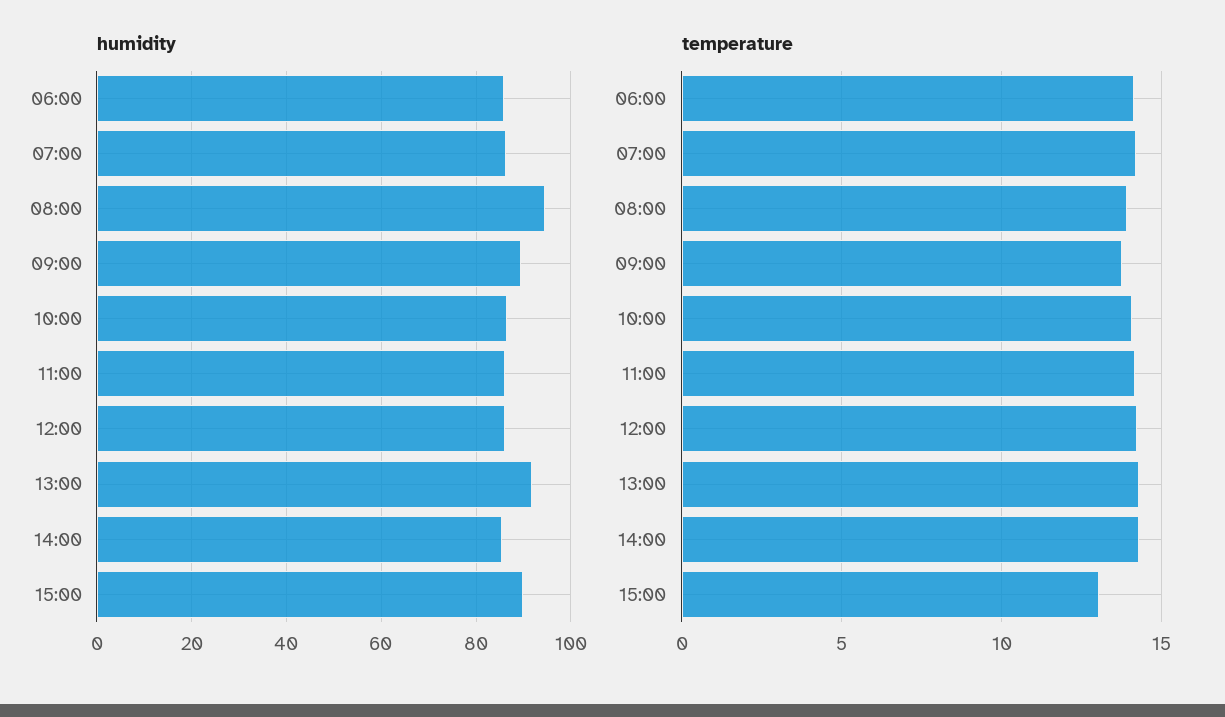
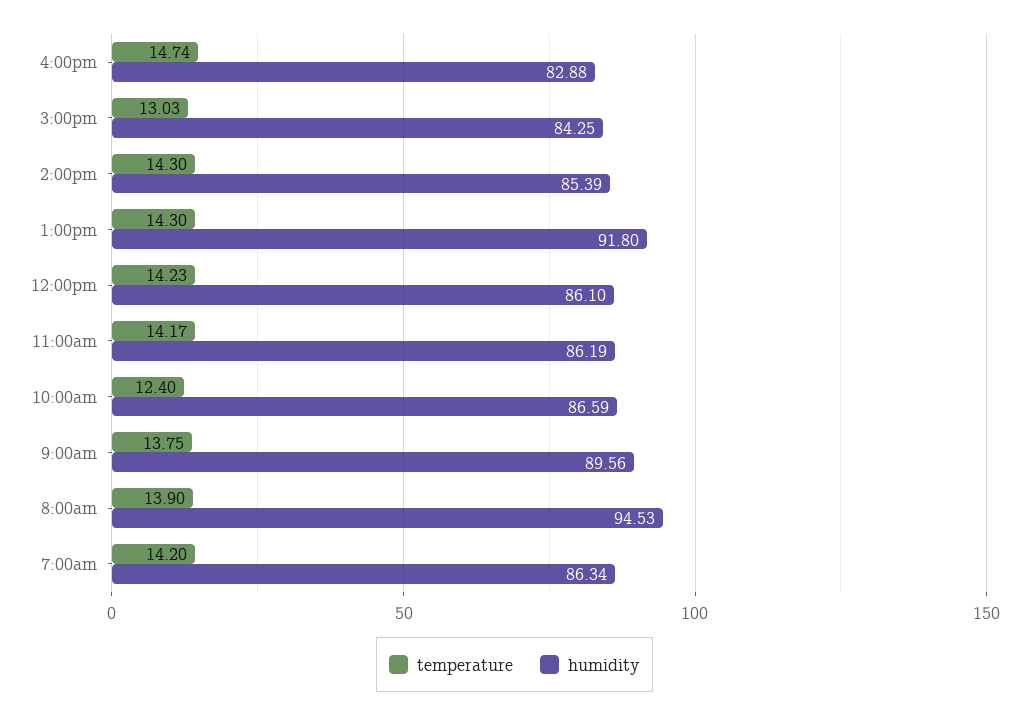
humidity, 06:00: 86 -> none
humidity, 15:00: 90 -> 84.25
temperature, 06:00: 14 -> none
temperature, 10:00: 14 -> 12.4
temperature, 4:00pm: none -> 14.74
humidity, 4:00pm: none -> 82.88

